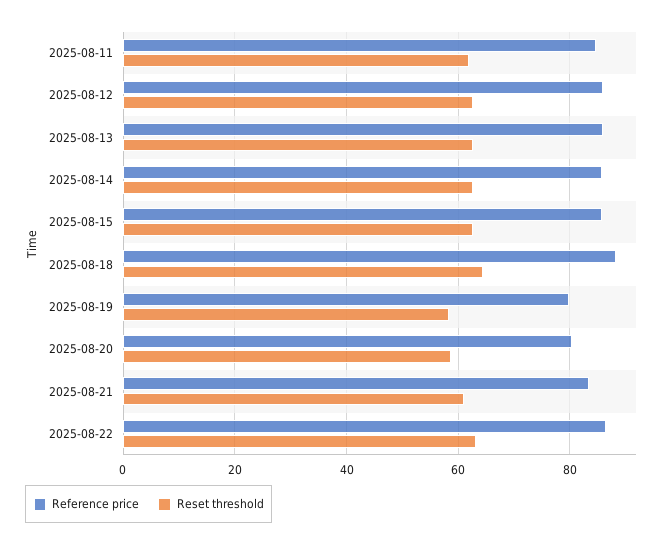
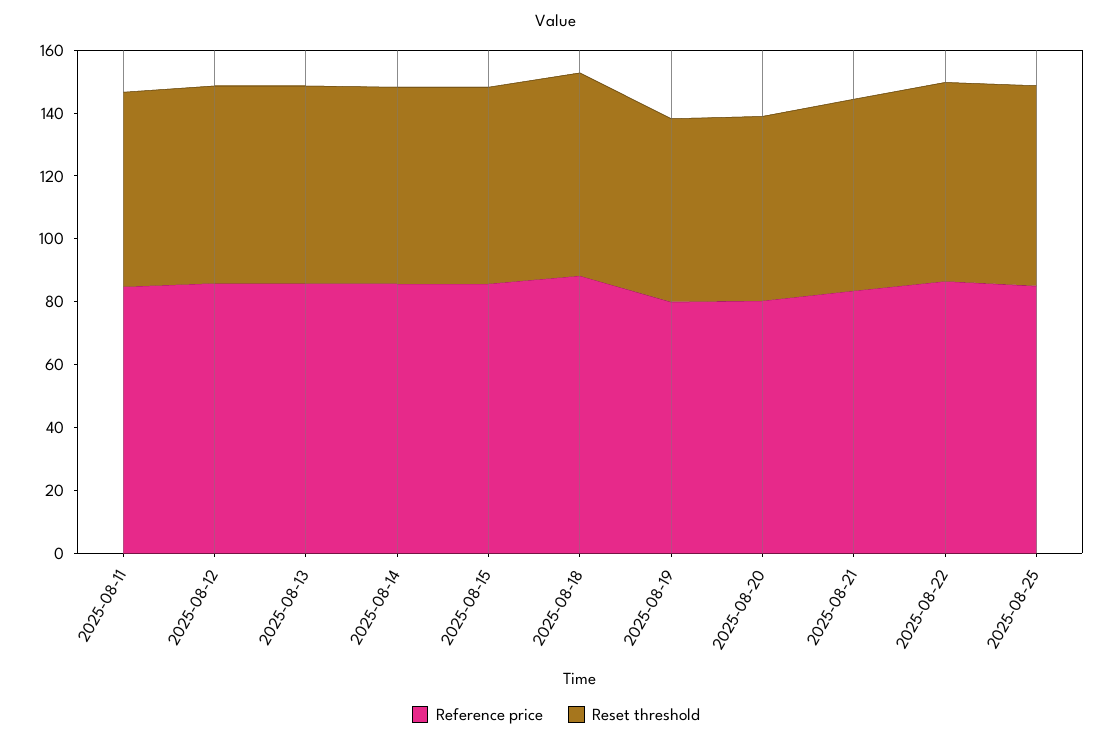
Reference price, 2025-08-25: none -> 85
Reset threshold, 2025-08-25: none -> 65

